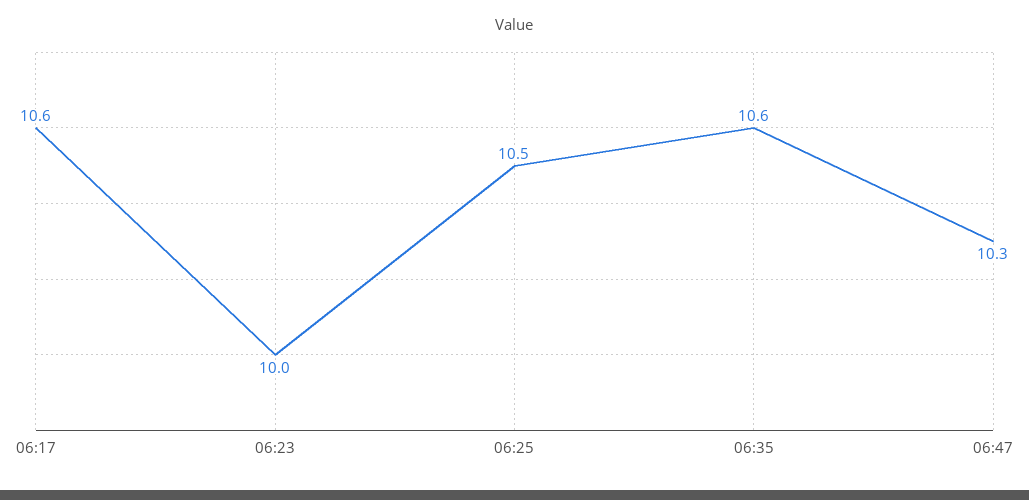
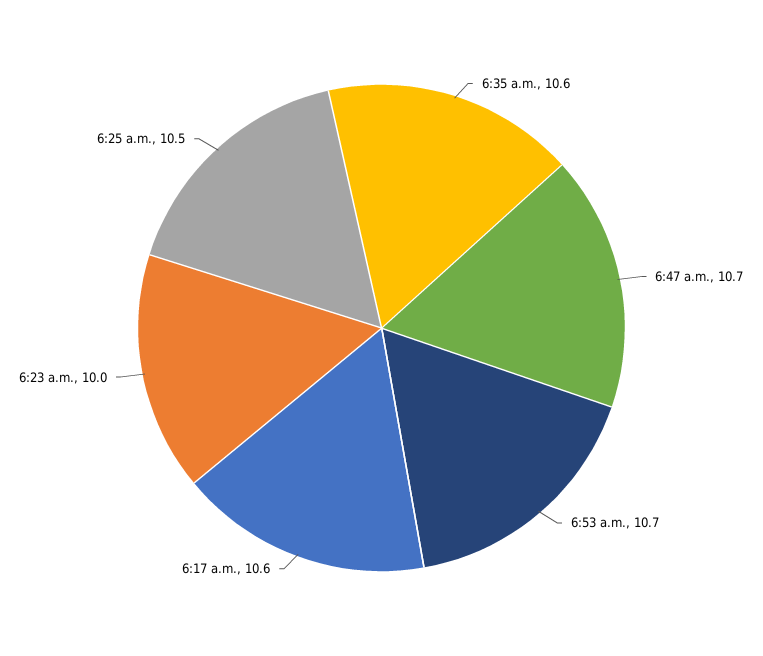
06:47: 10.3 -> 10.7
6:53 a.m.: none -> 10.7

